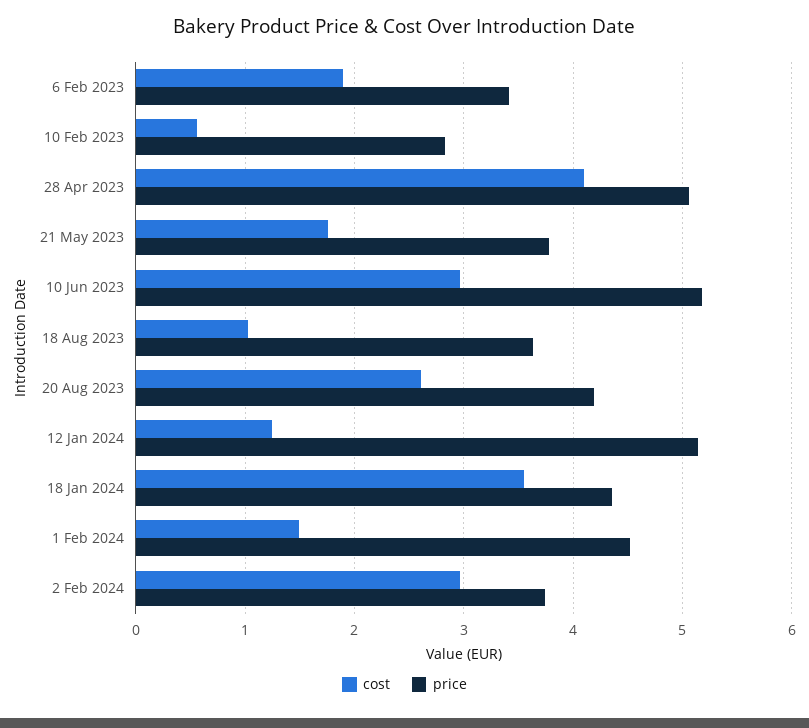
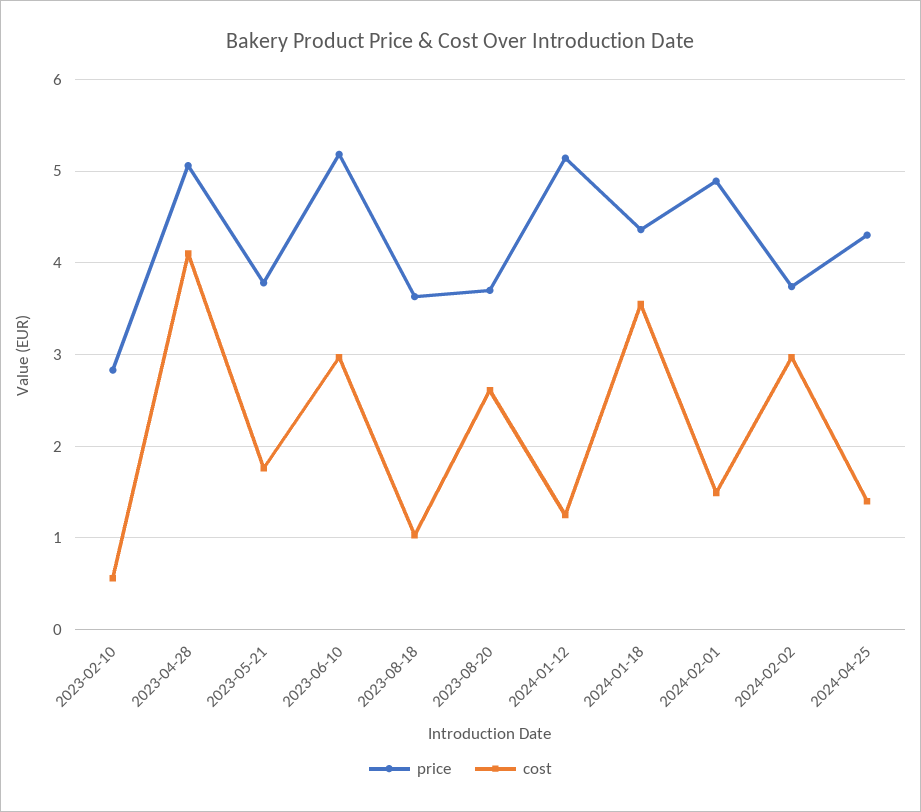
cost, 6 Feb 2023: 1.9 -> none
price, 6 Feb 2023: 3.4 -> none
price, 20 Aug 2023: 4.2 -> 3.7
price, 1 Feb 2024: 4.5 -> 4.9
price, 2024-04-25: none -> 4.3
cost, 2024-04-25: none -> 1.4

